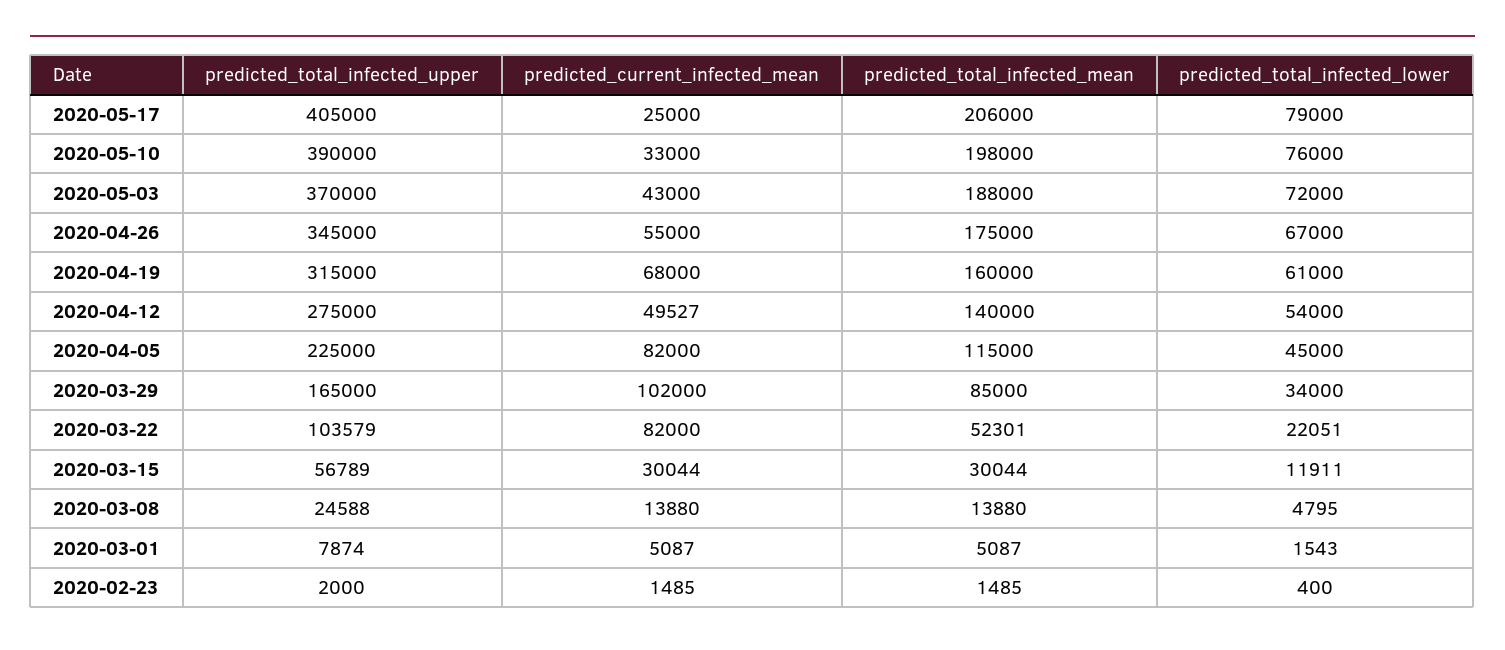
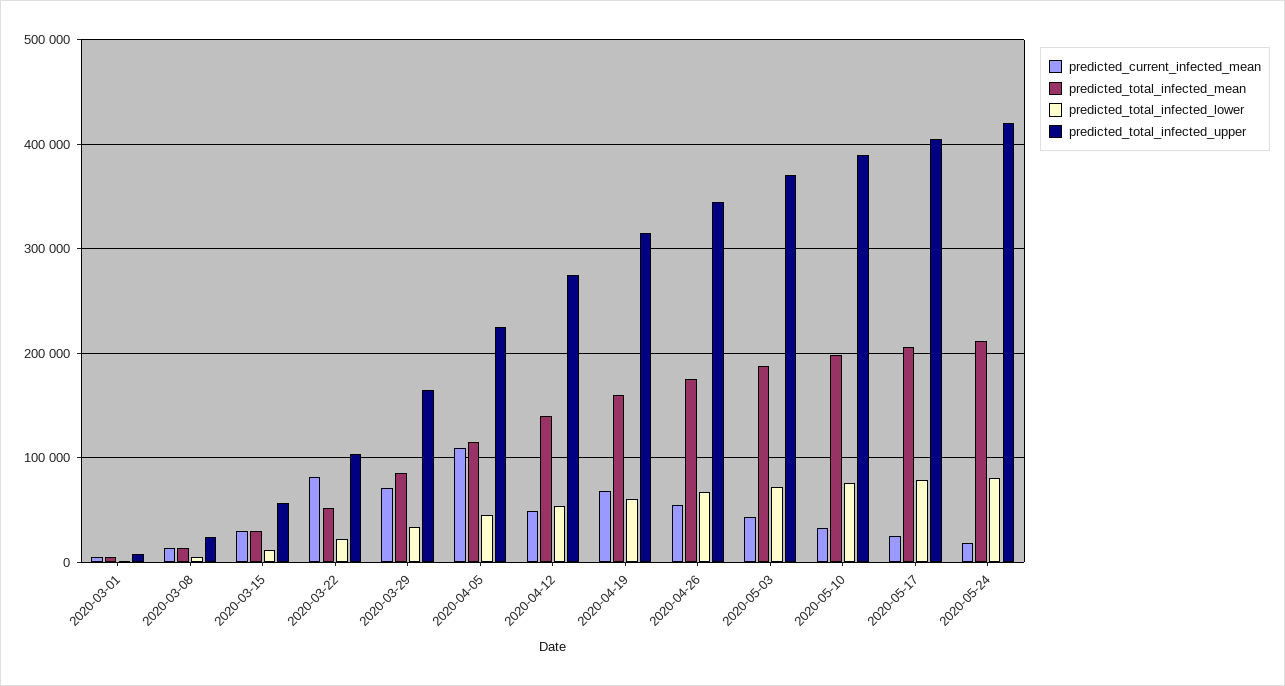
predicted_current_infected_mean, 2020-04-05: 82000 -> 110000
predicted_current_infected_mean, 2020-03-29: 102000 -> 70000
predicted_total_infected_upper, 2020-02-23: 2000 -> none
predicted_current_infected_mean, 2020-02-23: 1485 -> none
predicted_total_infected_mean, 2020-02-23: 1485 -> none
predicted_total_infected_lower, 2020-02-23: 400 -> none
predicted_current_infected_mean, 2020-05-24: none -> 20000
predicted_total_infected_mean, 2020-05-24: none -> 210000
predicted_total_infected_lower, 2020-05-24: none -> 80000
predicted_total_infected_upper, 2020-05-24: none -> 420000

